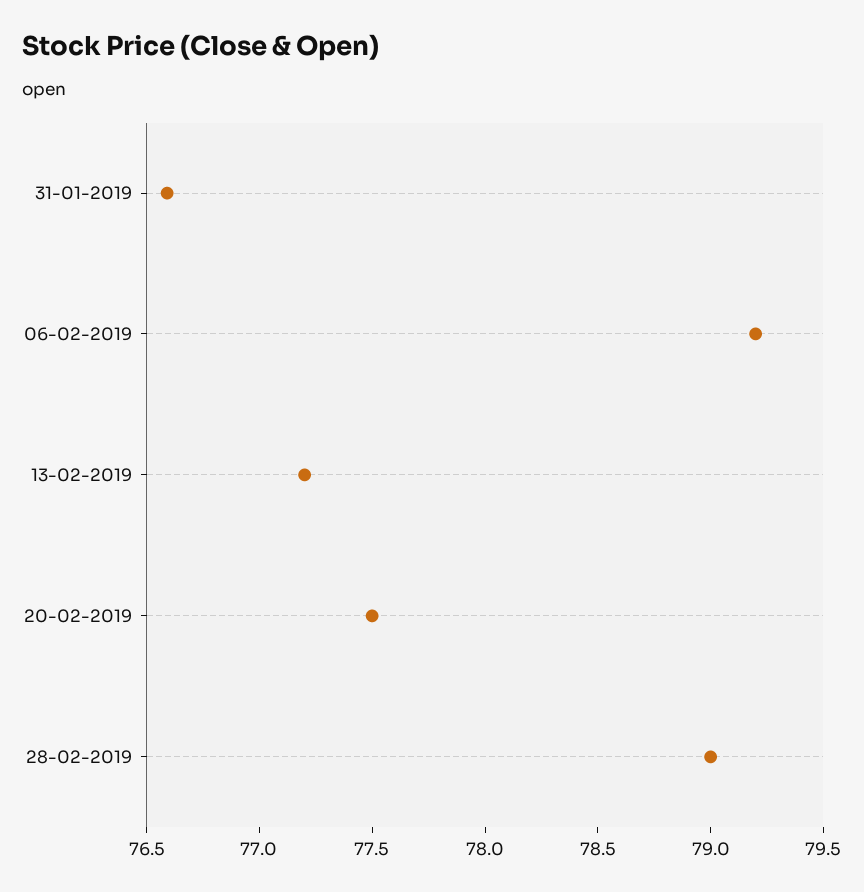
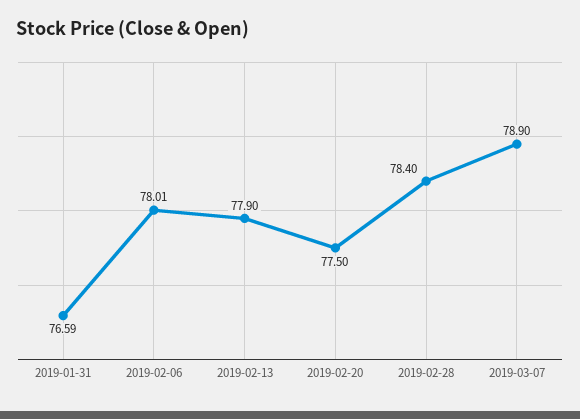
06-02-2019: 79.2 -> 78.01
13-02-2019: 77.2 -> 77.9
28-02-2019: 79 -> 78.4
2019-03-07: none -> 78.9

